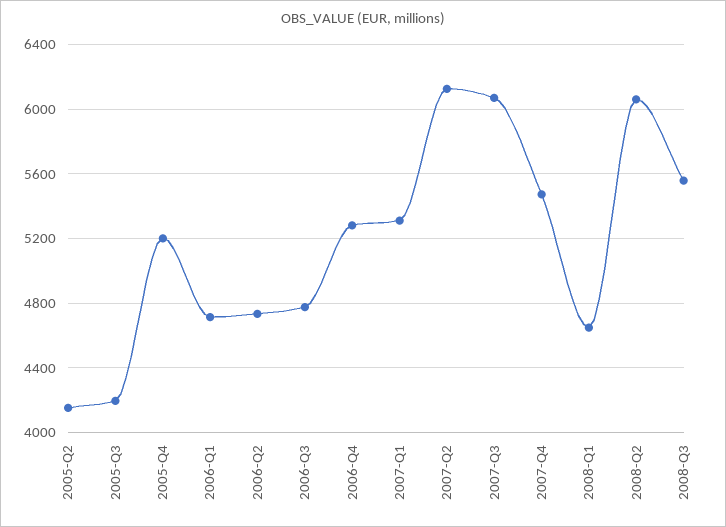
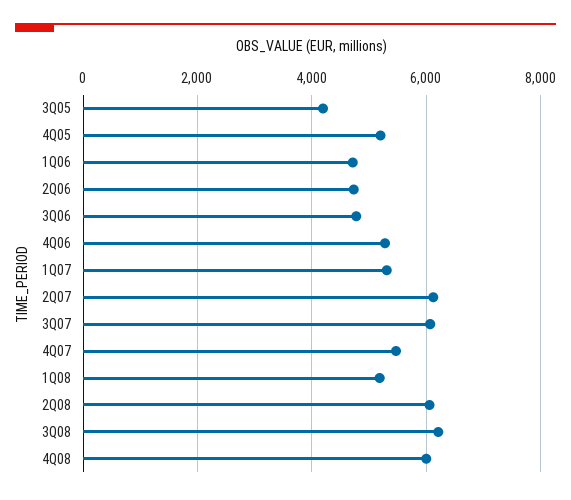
2005-Q2: 4150 -> none
2008-Q1: 4650 -> 5200
2008-Q3: 5550 -> 6200
4Q08: none -> 6000

